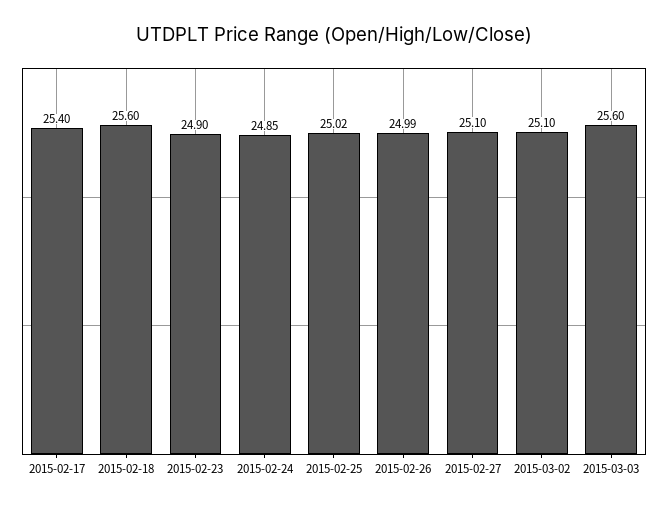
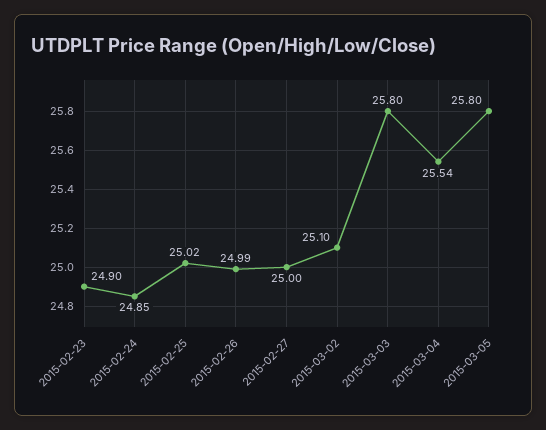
2015-02-17: 25.4 -> none
2015-02-18: 25.6 -> none
2015-02-27: 25.1 -> 25
2015-03-03: 25.6 -> 25.8
2015-03-04: none -> 25.54
2015-03-05: none -> 25.8

